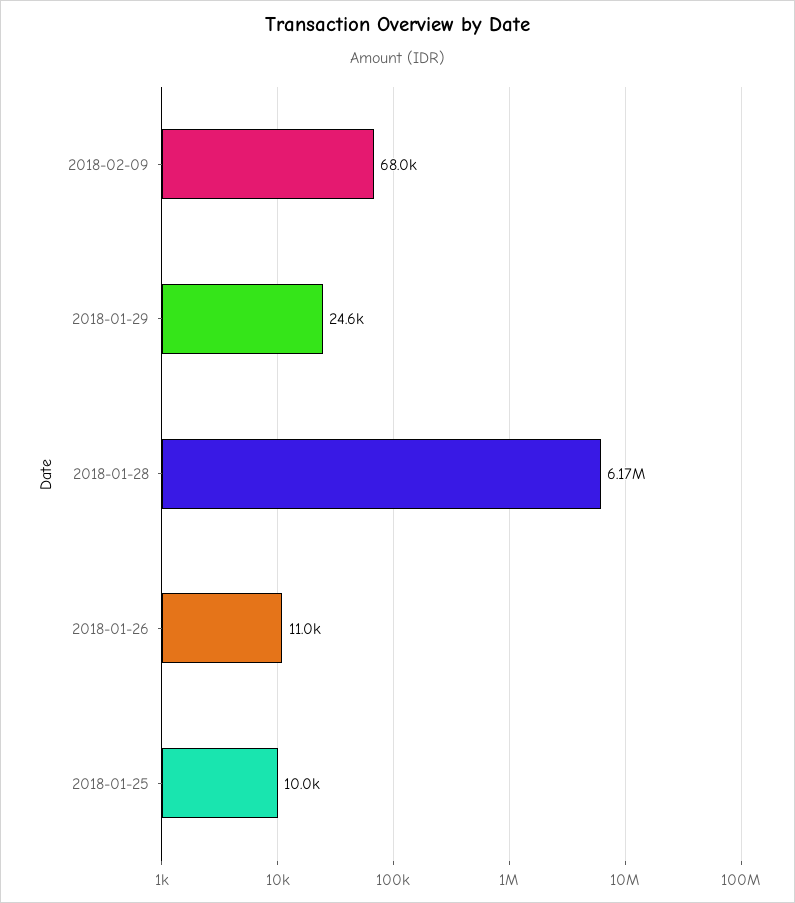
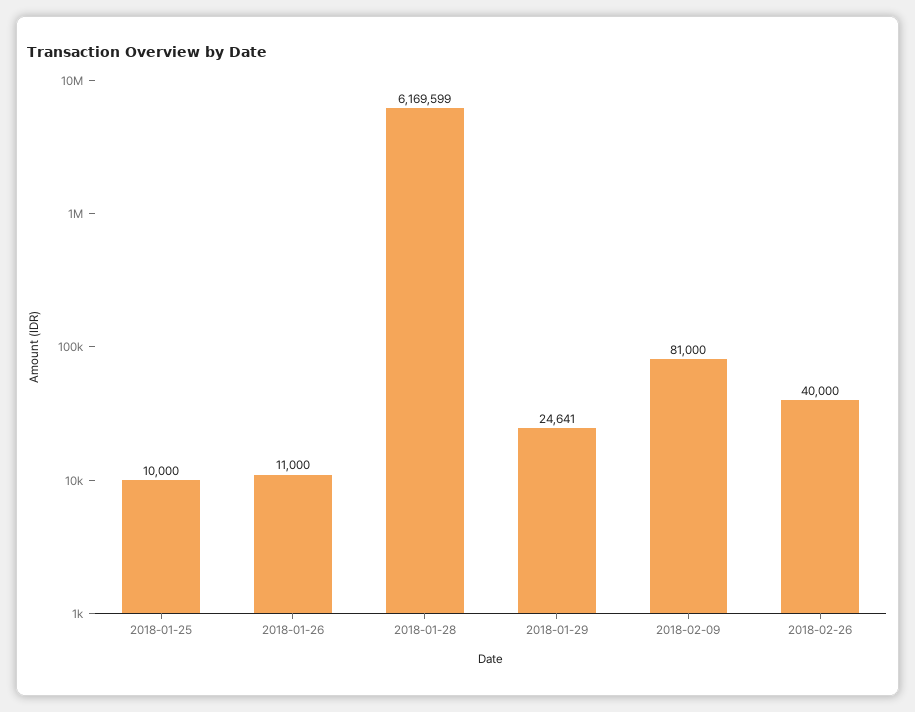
2018-02-09: 68000 -> 81000
2018-02-26: none -> 40000

